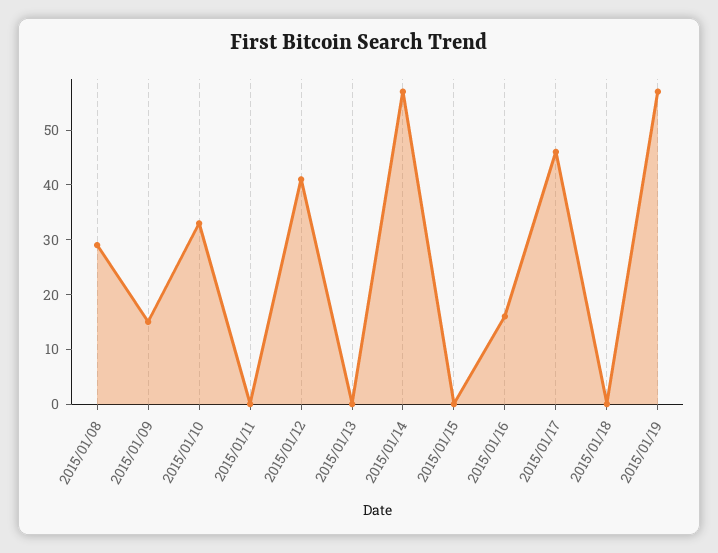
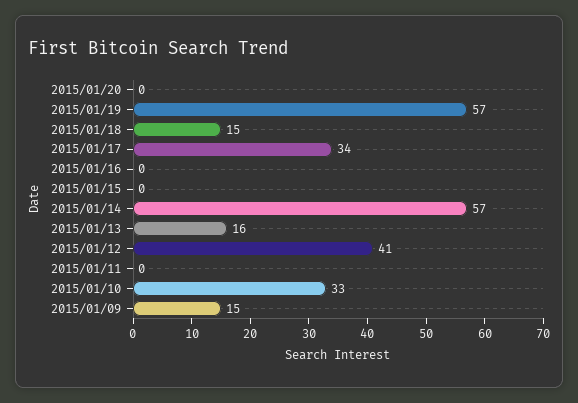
2015/01/08: 30 -> none
2015/01/13: 0 -> 16
2015/01/16: 15 -> 0
2015/01/17: 45 -> 34
2015/01/18: 0 -> 15
2015/01/20: none -> 0

